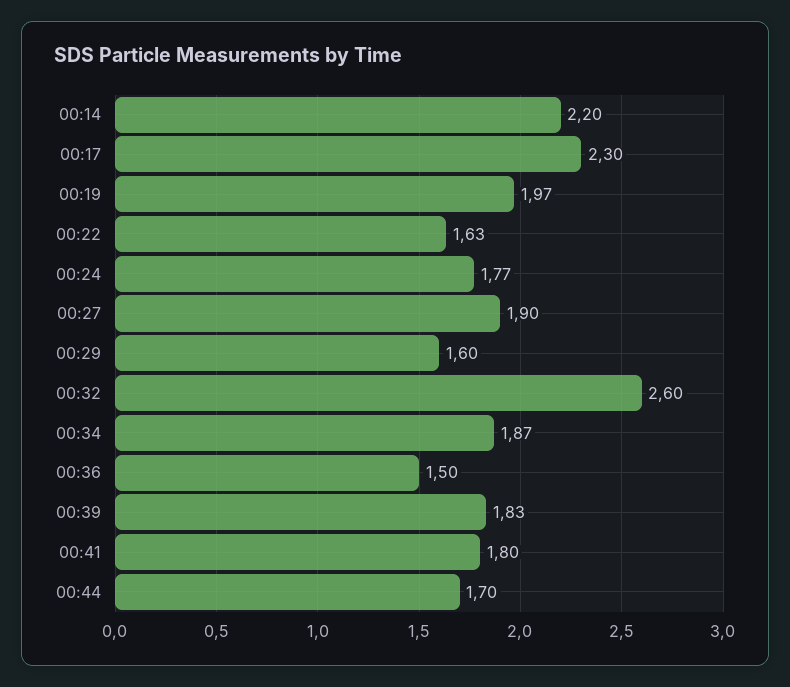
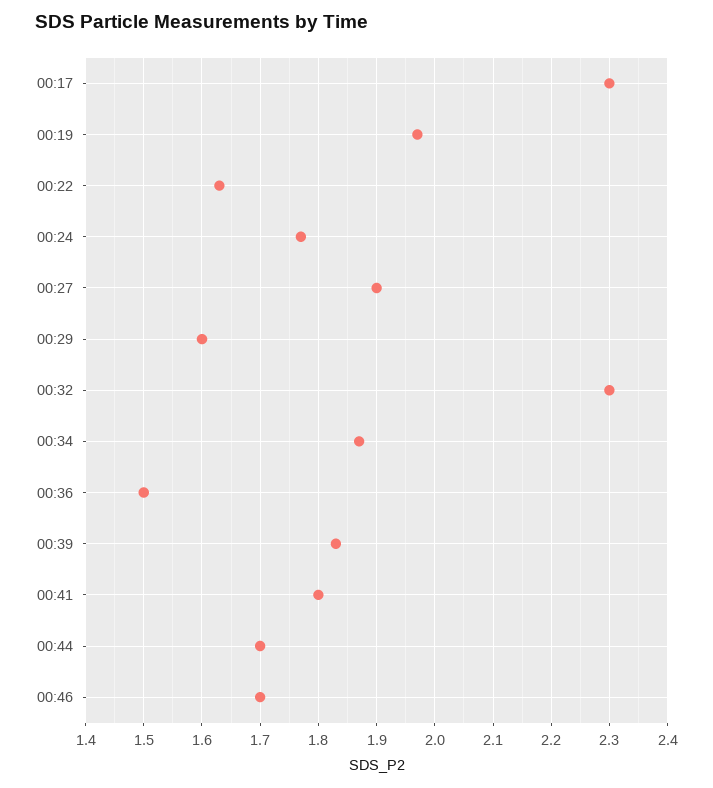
00:14: 2.2 -> none
00:32: 2.6 -> 2.3
00:46: none -> 1.7

